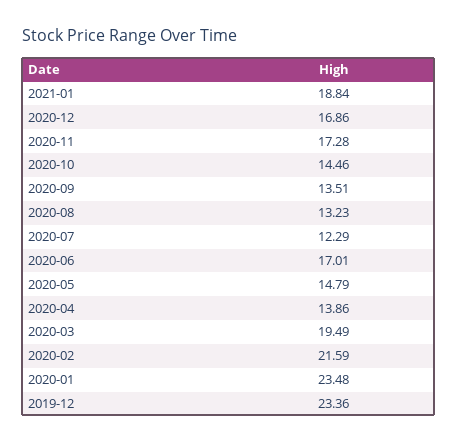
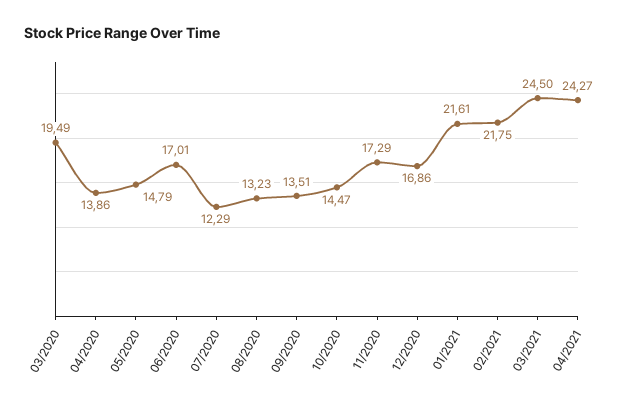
2021-01: 18.84 -> 21.61
2020-11: 17.28 -> 17.29
2020-10: 14.46 -> 14.47
2020-02: 21.59 -> none
2020-01: 23.48 -> none
2019-12: 23.36 -> none
02/2021: none -> 21.75
03/2021: none -> 24.5
04/2021: none -> 24.27

